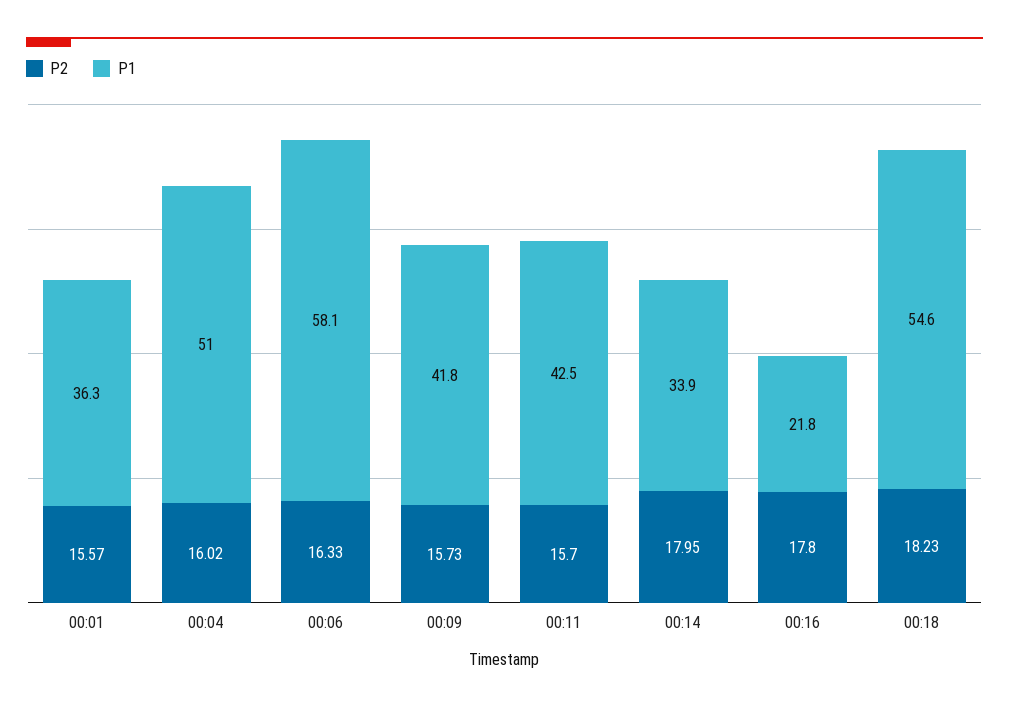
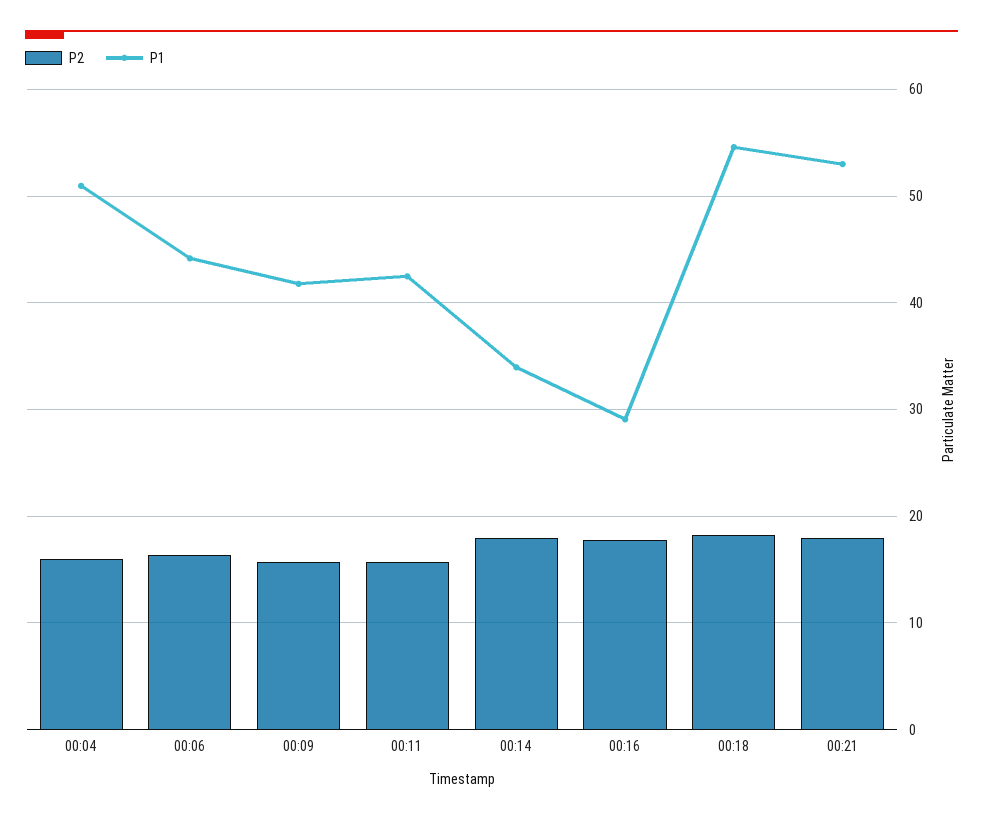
P2, 00:01: 15.57 -> none
P1, 00:01: 36.3 -> none
P1, 00:06: 58.1 -> 44
P1, 00:16: 21.8 -> 29
P2, 00:21: none -> 18
P1, 00:21: none -> 53

